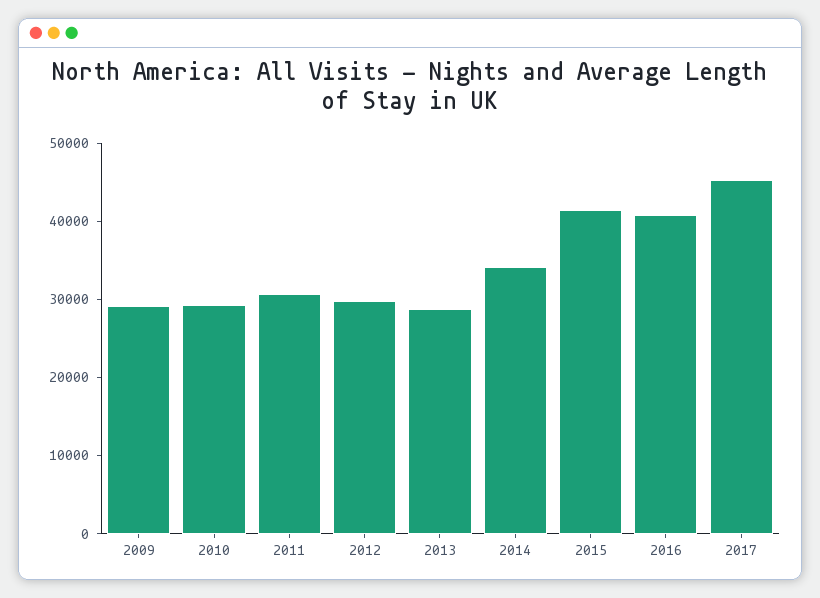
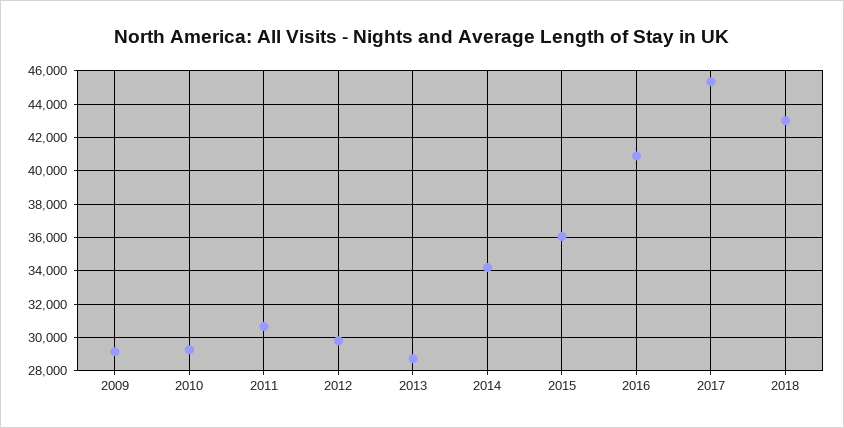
2015: 42000 -> 36000
2018: none -> 43000

